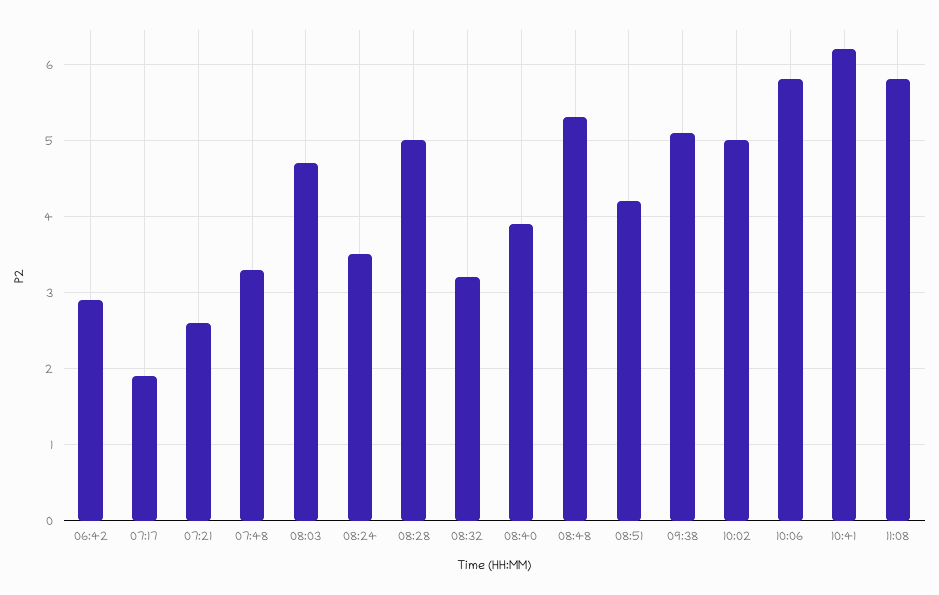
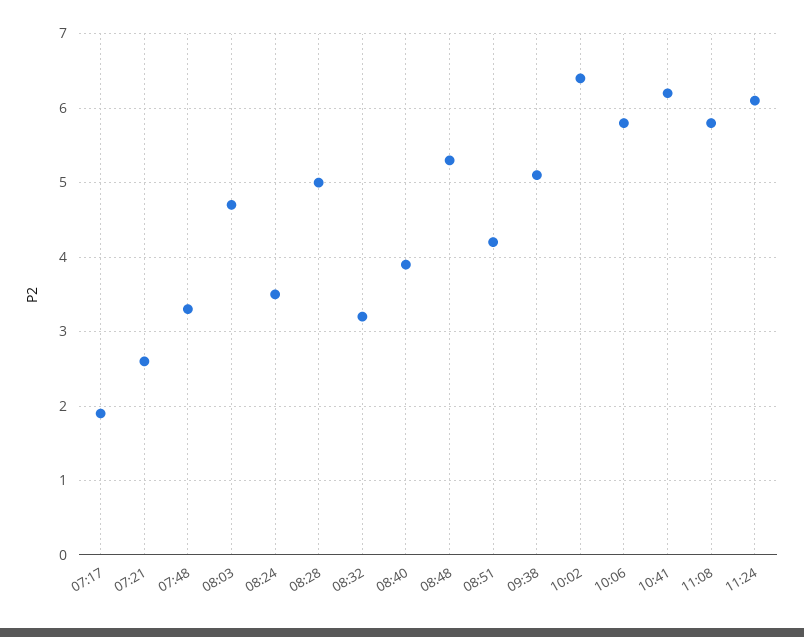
06:42: 2.9 -> none
10:02: 5 -> 6.4
11:24: none -> 6.1

